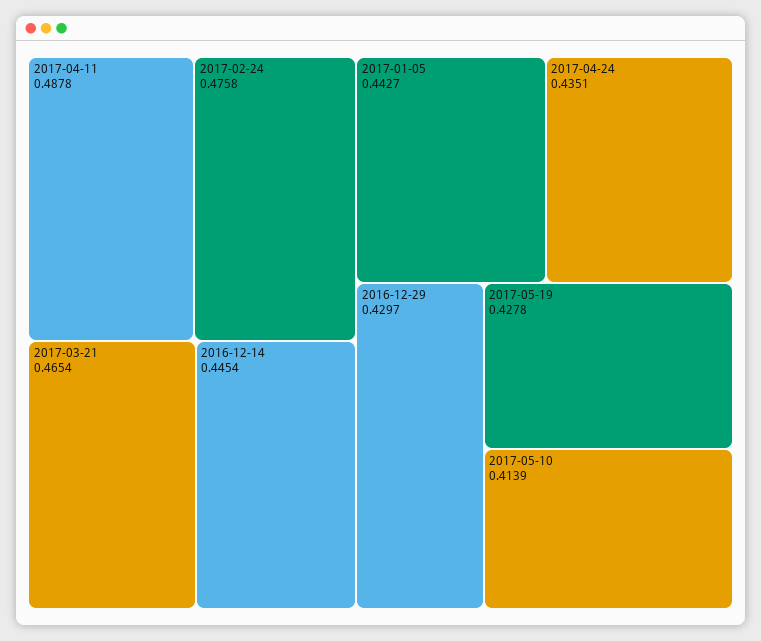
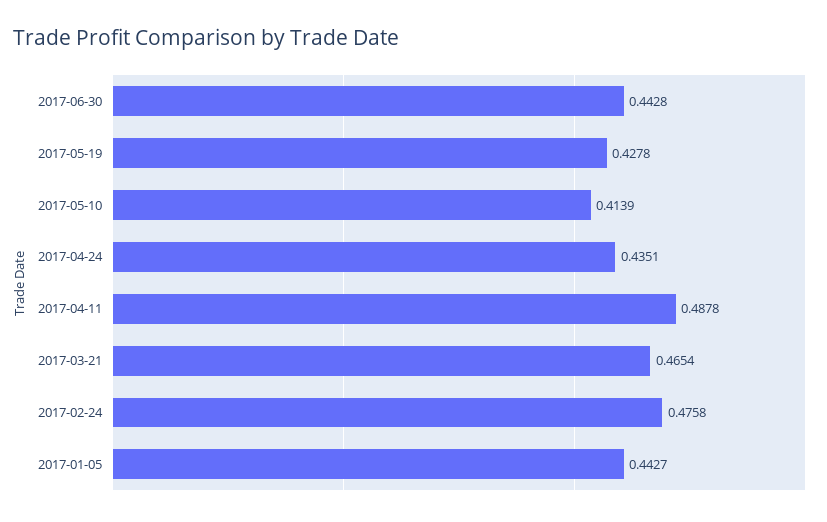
2016-12-14: 0.4454 -> none
2016-12-29: 0.4297 -> none
2017-06-30: none -> 0.4428

